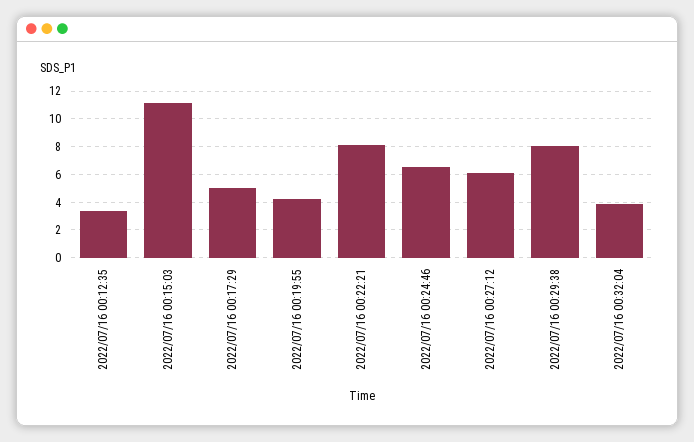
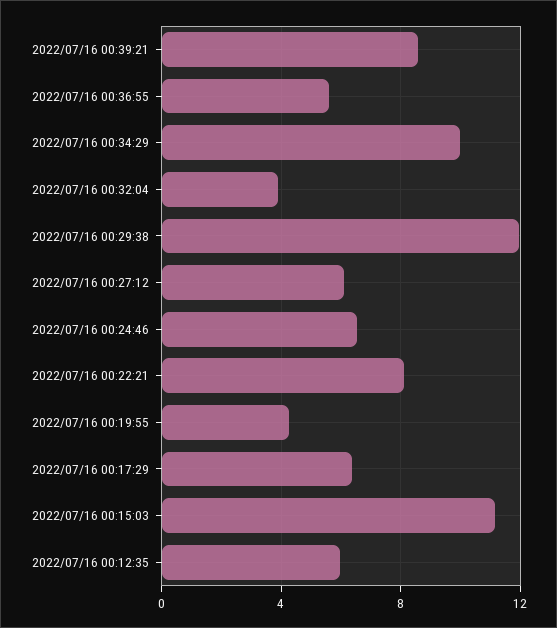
2022/07/16 00:12:35: 3.5 -> 6
2022/07/16 00:17:29: 5 -> 6.5
2022/07/16 00:29:38: 8 -> 12
2022/07/16 00:39:21: none -> 8.5
2022/07/16 00:36:55: none -> 5.5
2022/07/16 00:34:29: none -> 10

